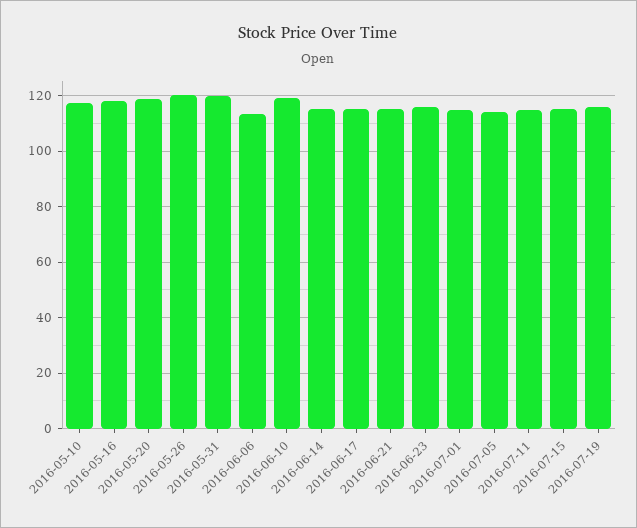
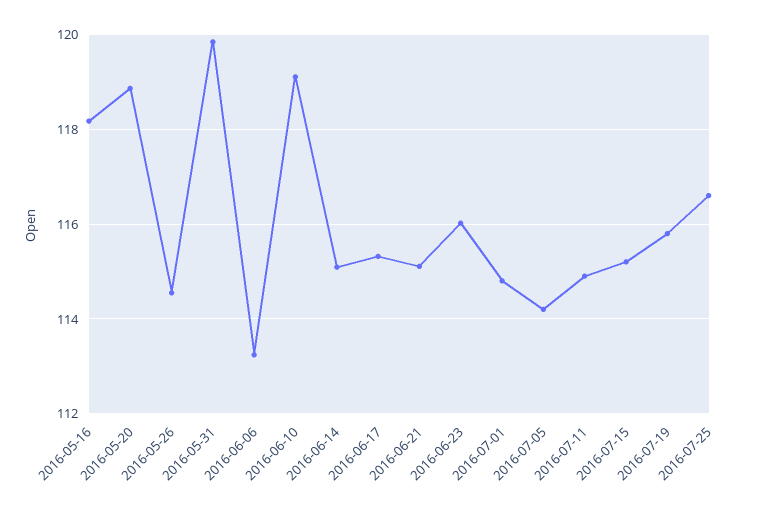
2016-05-10: 117.5 -> none
2016-05-26: 120 -> 114.6
2016-07-25: none -> 116.6

